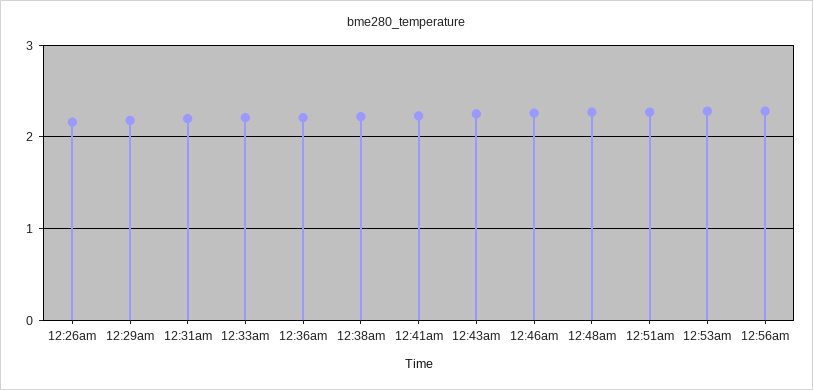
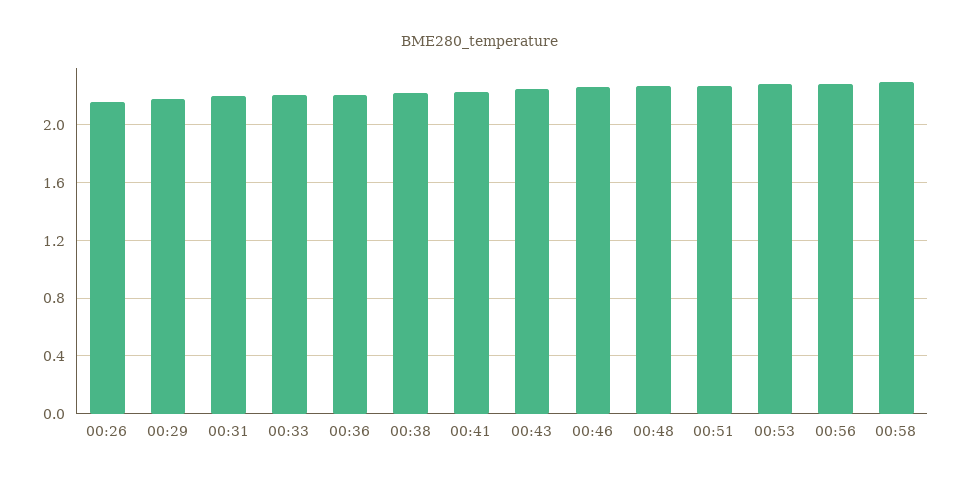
00:58: none -> 2.3

